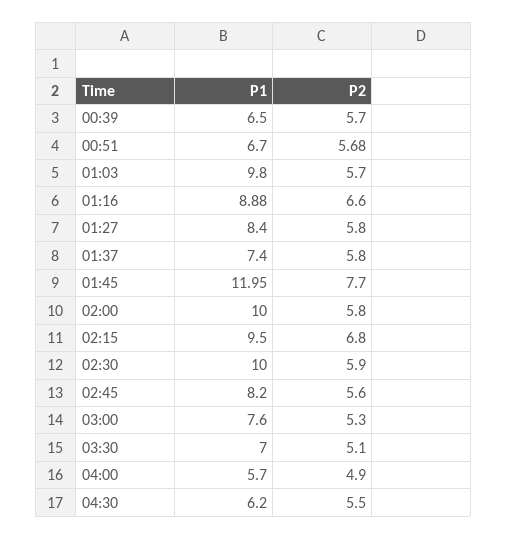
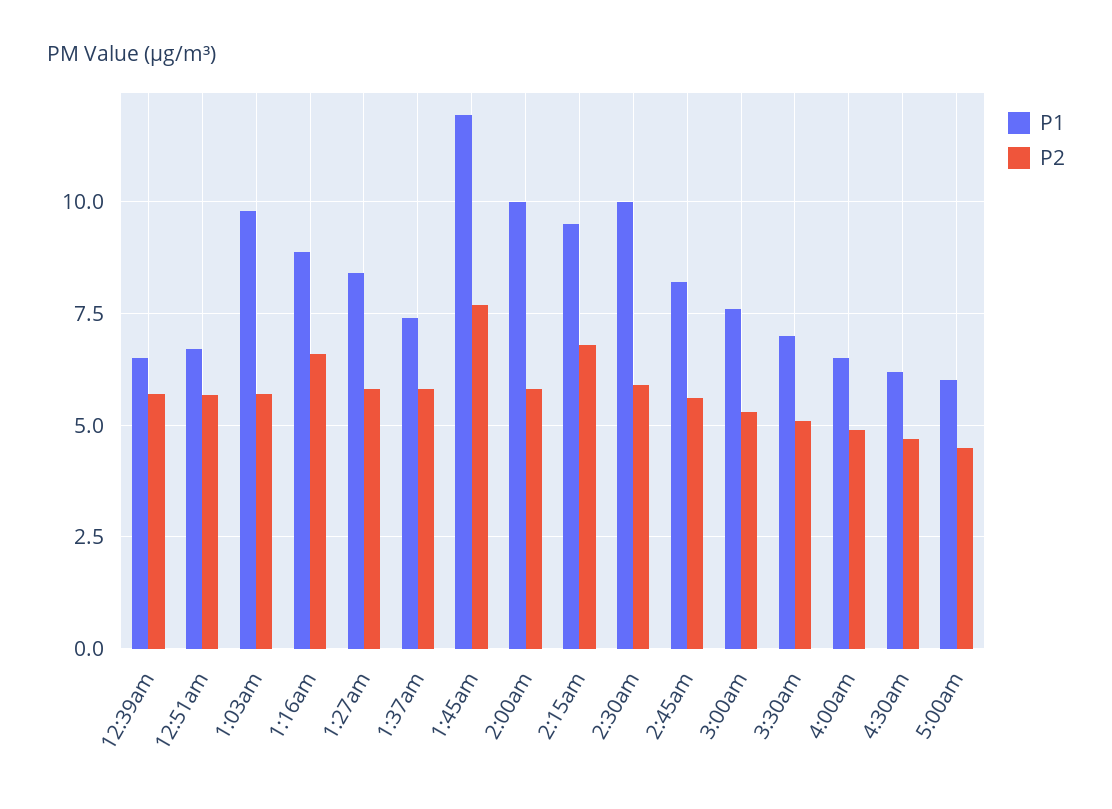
P1, 04:00: 5.7 -> 6.5
P2, 04:30: 5.5 -> 4.75
P1, 5:00am: none -> 6
P2, 5:00am: none -> 4.5

